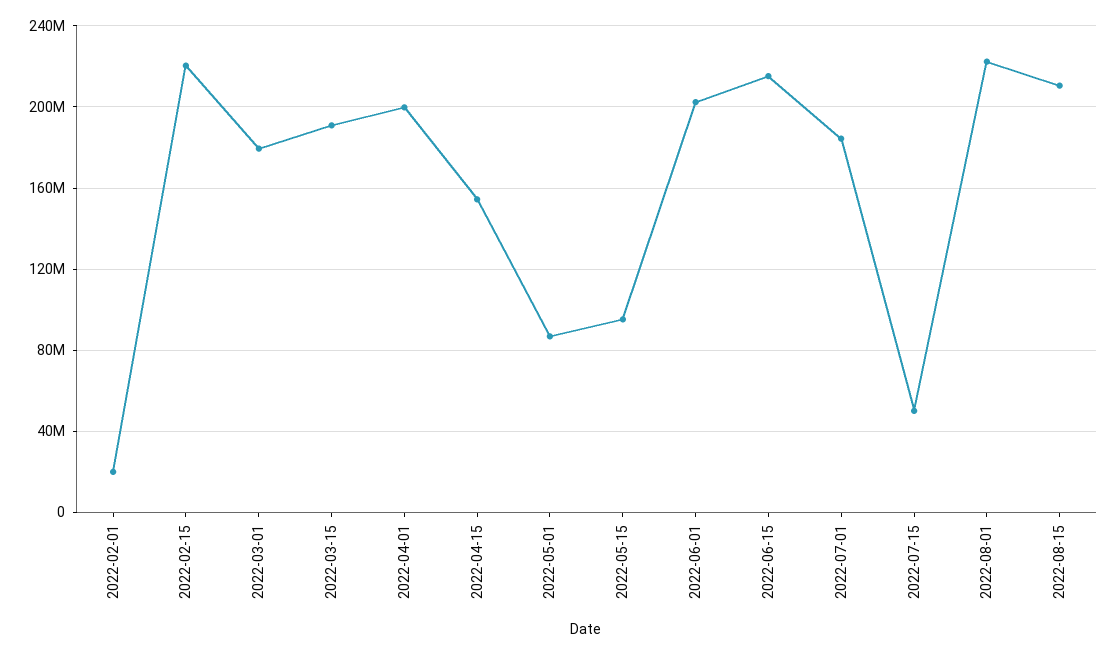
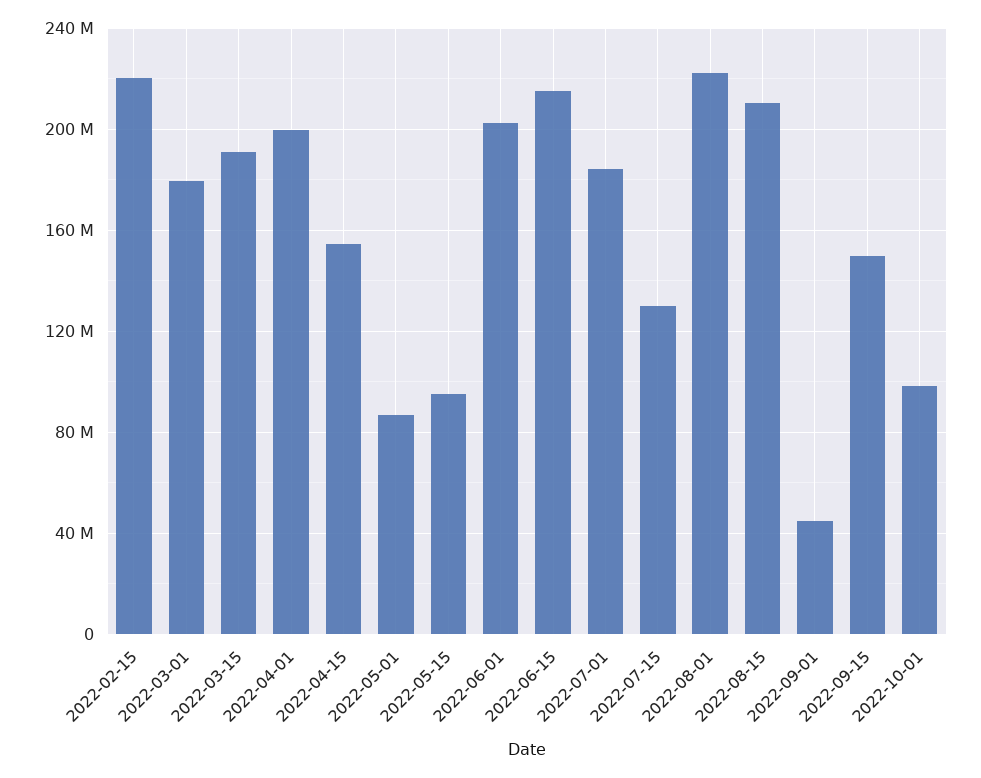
2022-02-01: 20000000 -> none
2022-07-15: 50000000 -> 130000000
2022-09-01: none -> 45000000
2022-09-15: none -> 150000000
2022-10-01: none -> 100000000

